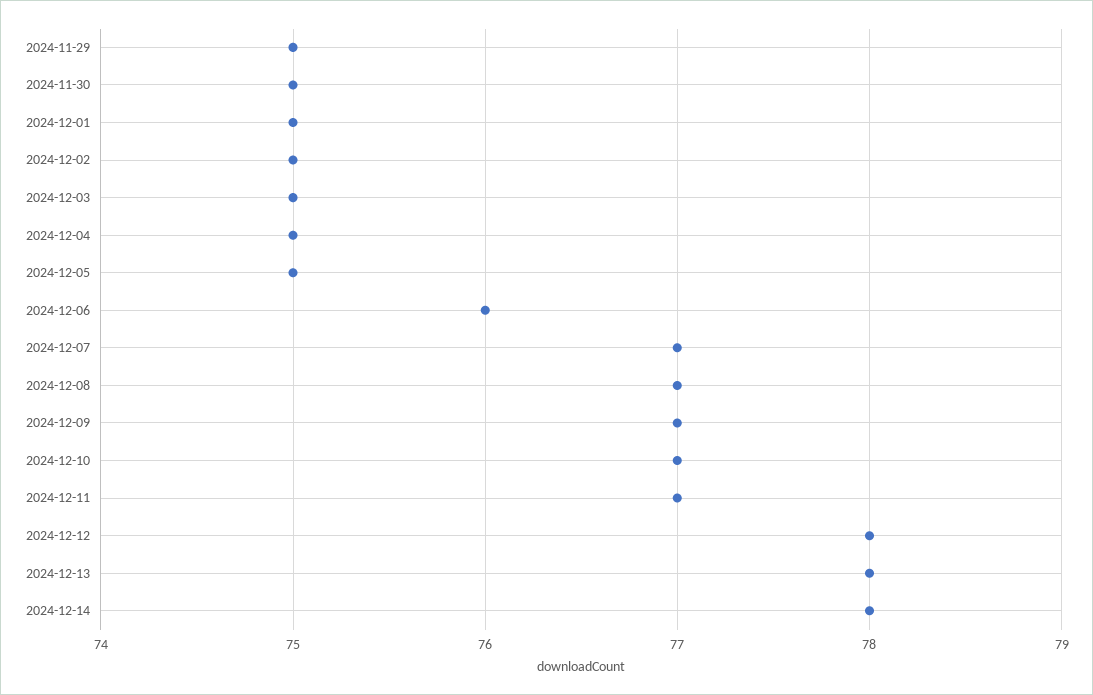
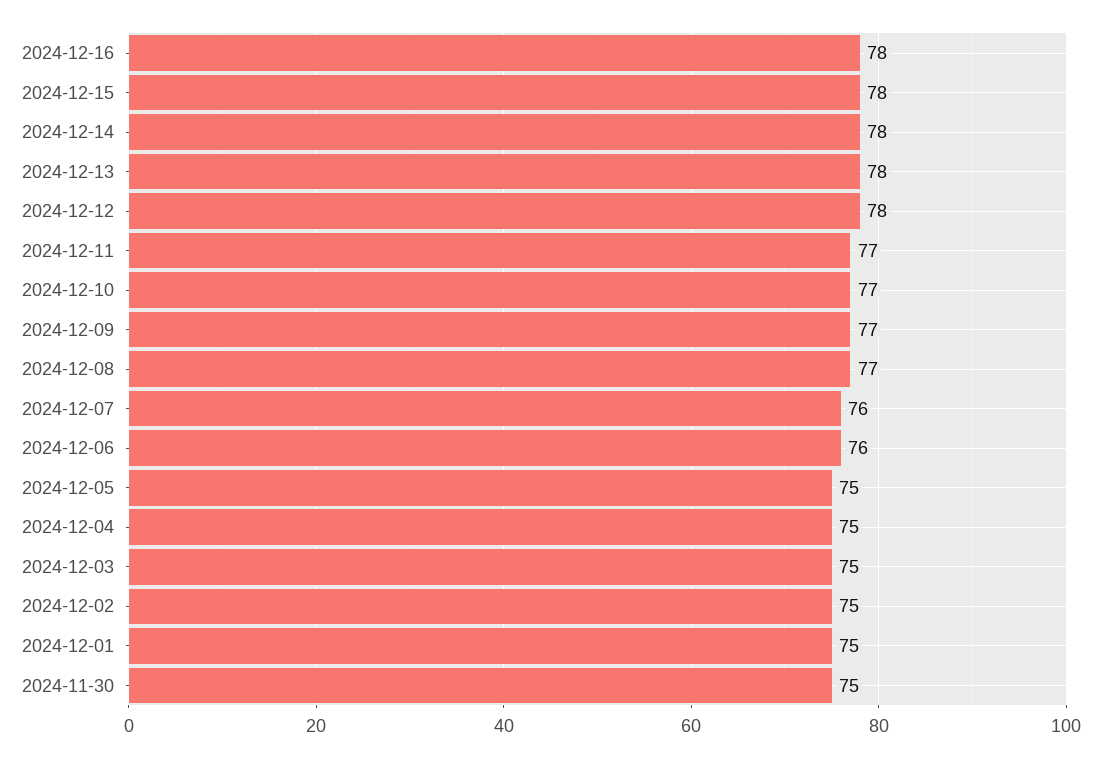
2024-11-29: 75 -> none
2024-12-07: 77 -> 76
2024-12-16: none -> 78
2024-12-15: none -> 78

